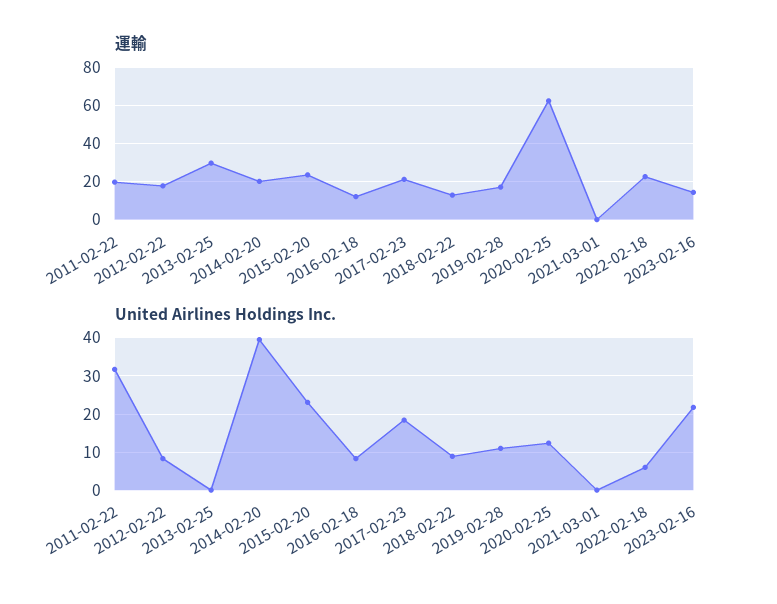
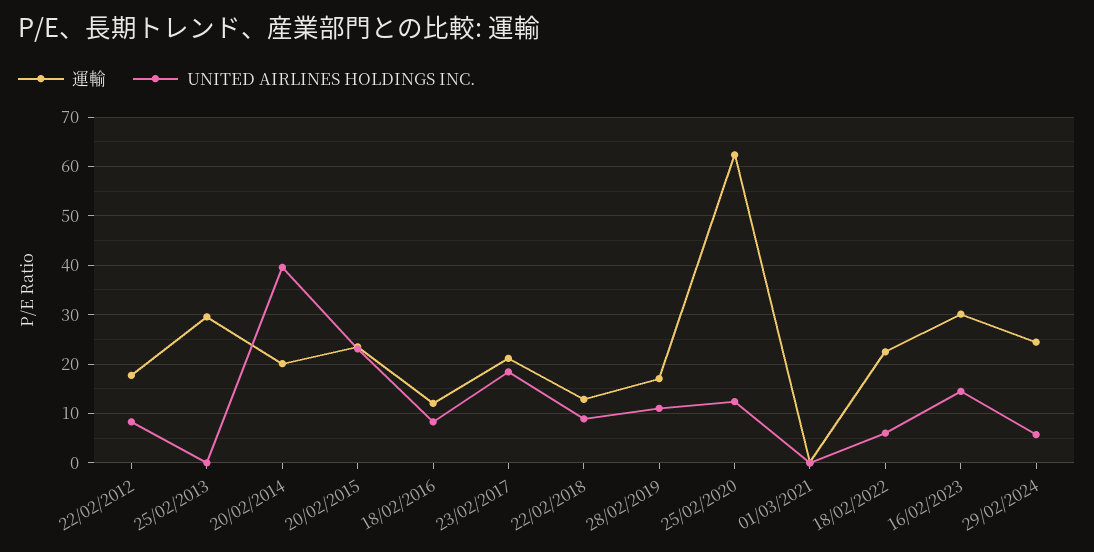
運輸, 2011-02-22: 20 -> none
運輸, 2023-02-16: 15 -> 30
United Airlines Holdings Inc., 2011-02-22: 32 -> none
United Airlines Holdings Inc., 2023-02-16: 22 -> 14
運輸, 29/02/2024: none -> 24
United Airlines Holdings Inc., 29/02/2024: none -> 6

